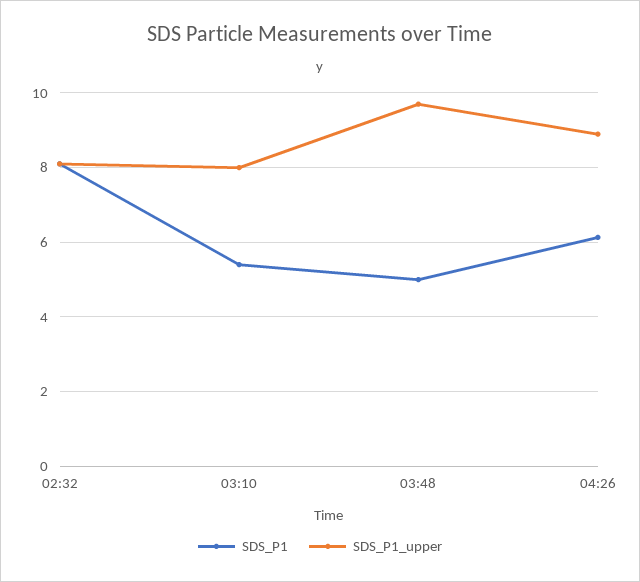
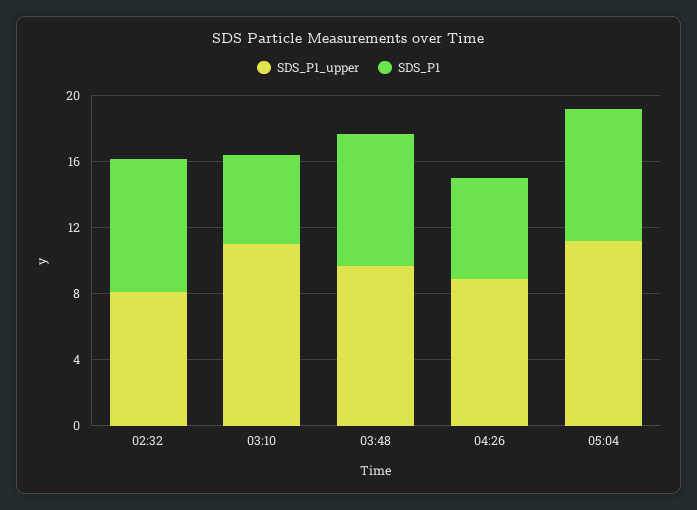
SDS_P1_upper, 03:10: 8 -> 11
SDS_P1, 03:48: 5 -> 8
SDS_P1_upper, 05:04: none -> 11
SDS_P1, 05:04: none -> 8

